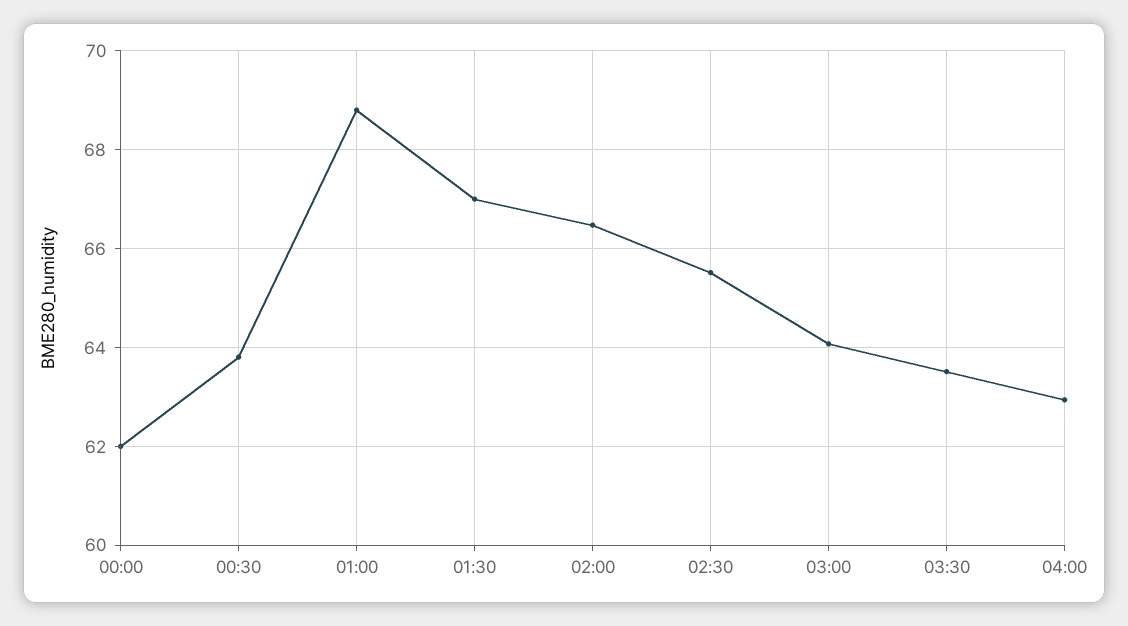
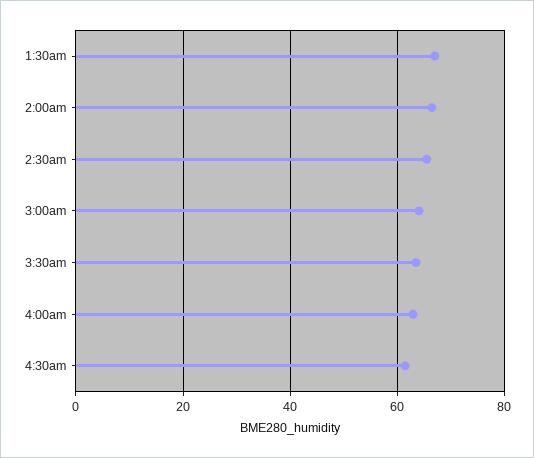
00:00: 62 -> none
00:30: 63.8 -> none
01:00: 68.8 -> none
4:30am: none -> 62

